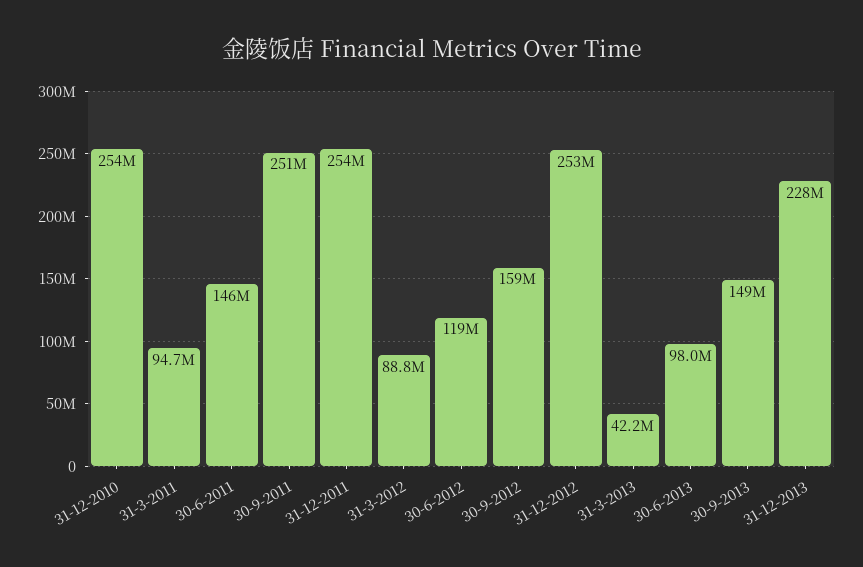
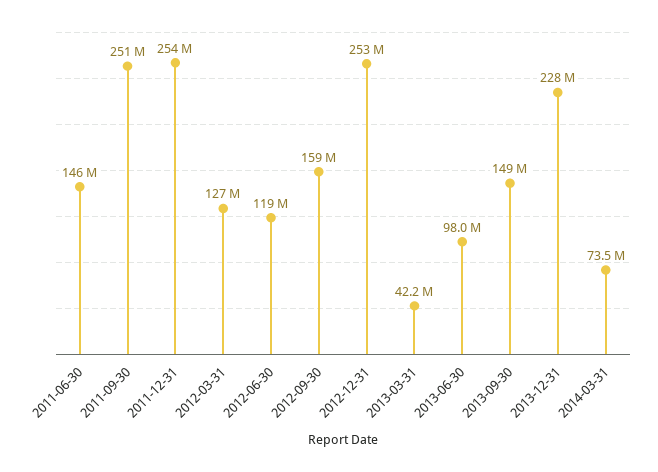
31-12-2010: 254000000 -> none
31-3-2011: 94700000 -> none
31-3-2012: 88800000 -> 127000000
2014-03-31: none -> 73500000

